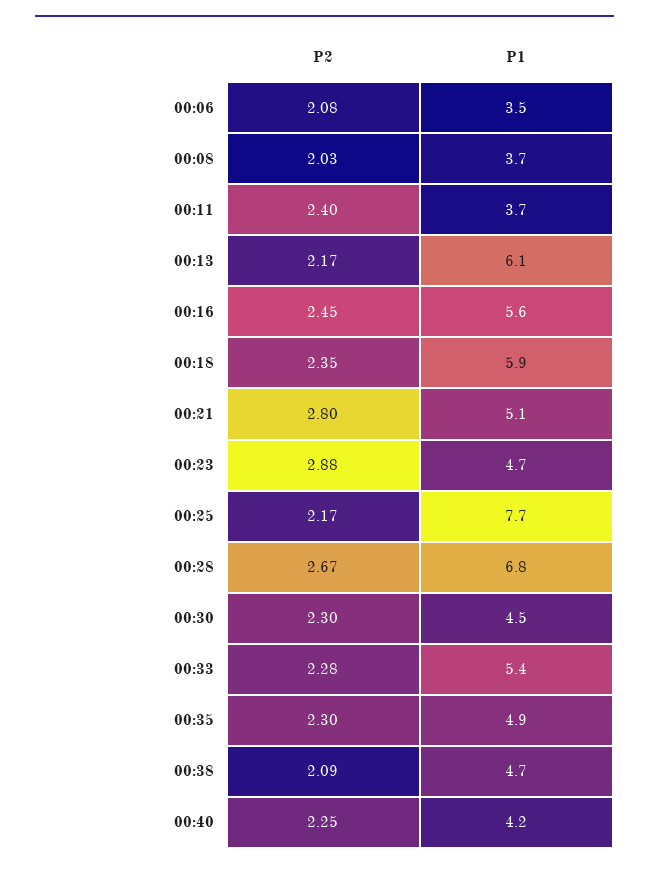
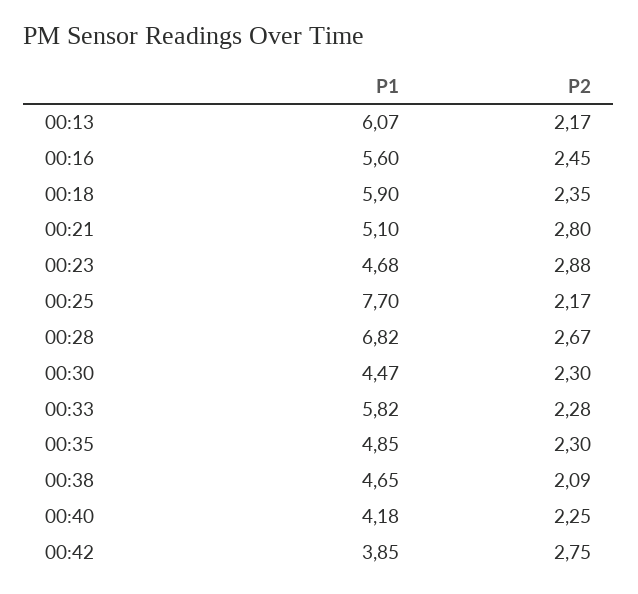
P2, 00:06: 2.08 -> none
P1, 00:06: 3.5 -> none
P2, 00:08: 2.03 -> none
P1, 00:08: 3.7 -> none
P2, 00:11: 2.4 -> none
P1, 00:11: 3.7 -> none
P1, 00:33: 5.4 -> 5.82
P1, 00:42: none -> 3.85
P2, 00:42: none -> 2.75

